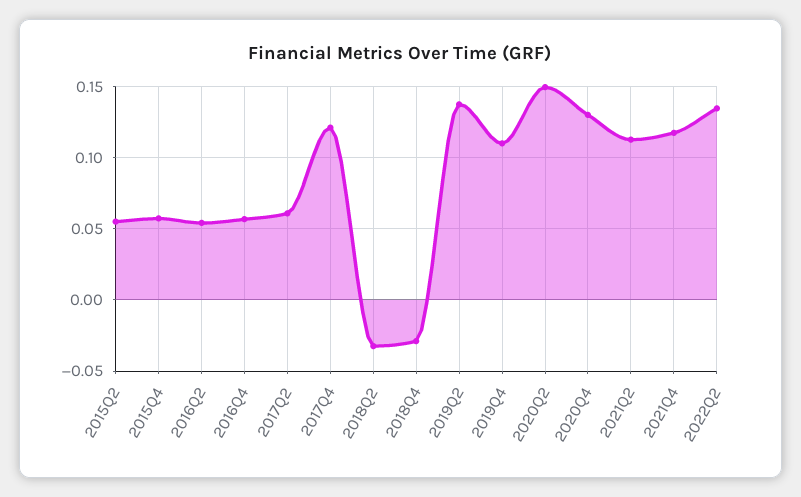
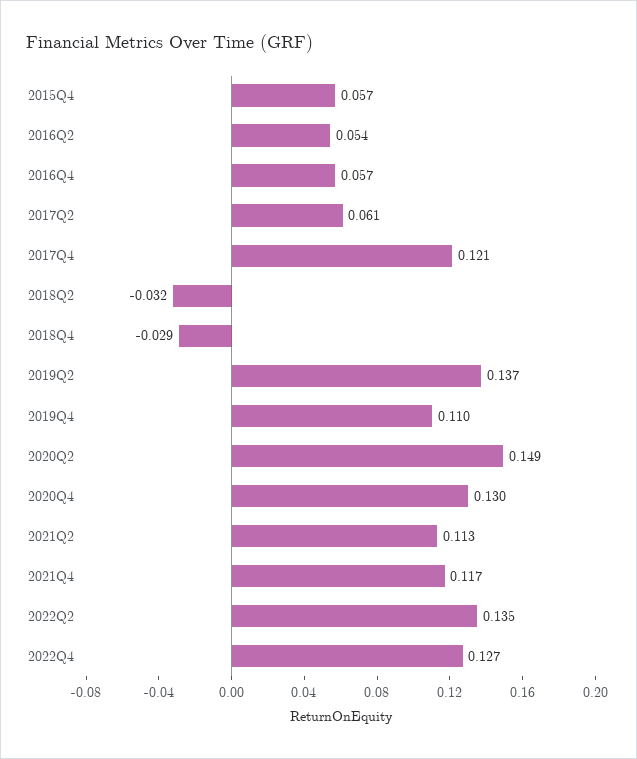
2015Q2: 0.055 -> none
2022Q4: none -> 0.127

